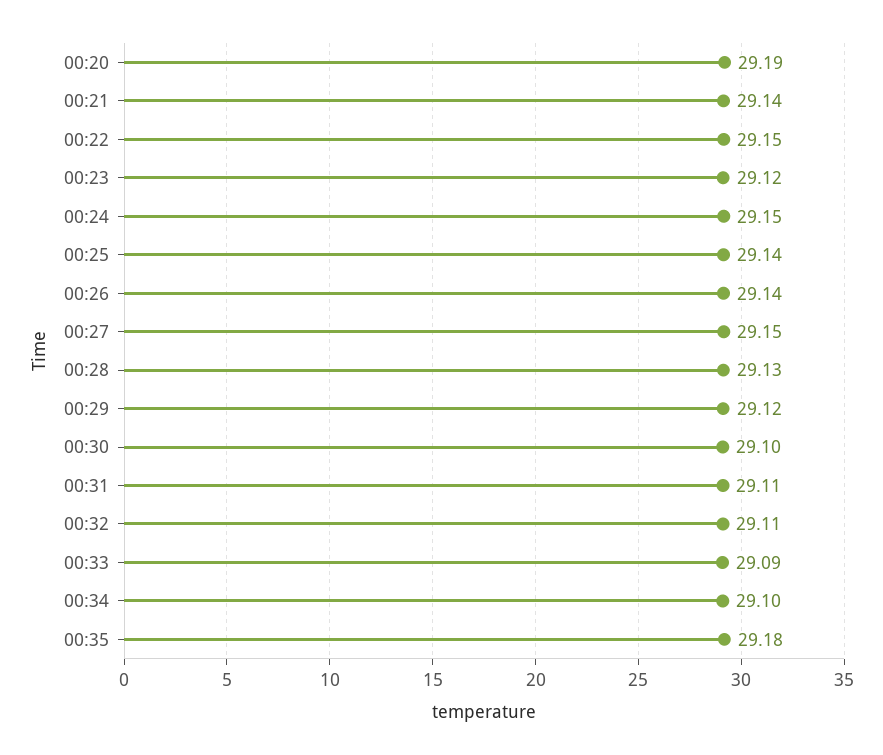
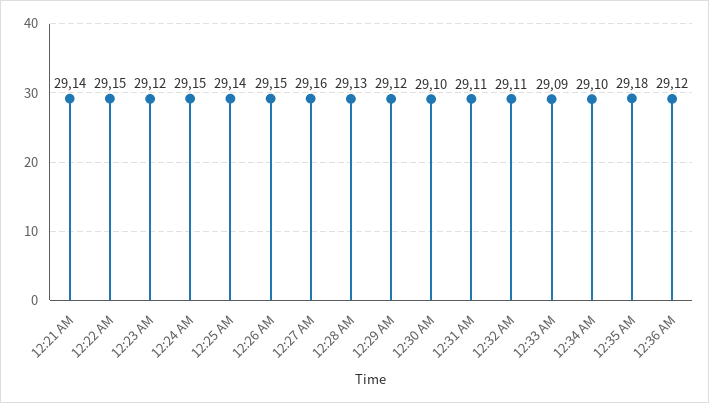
00:20: 29.19 -> none
00:26: 29.14 -> 29.15
00:27: 29.15 -> 29.16
12:36 AM: none -> 29.12

